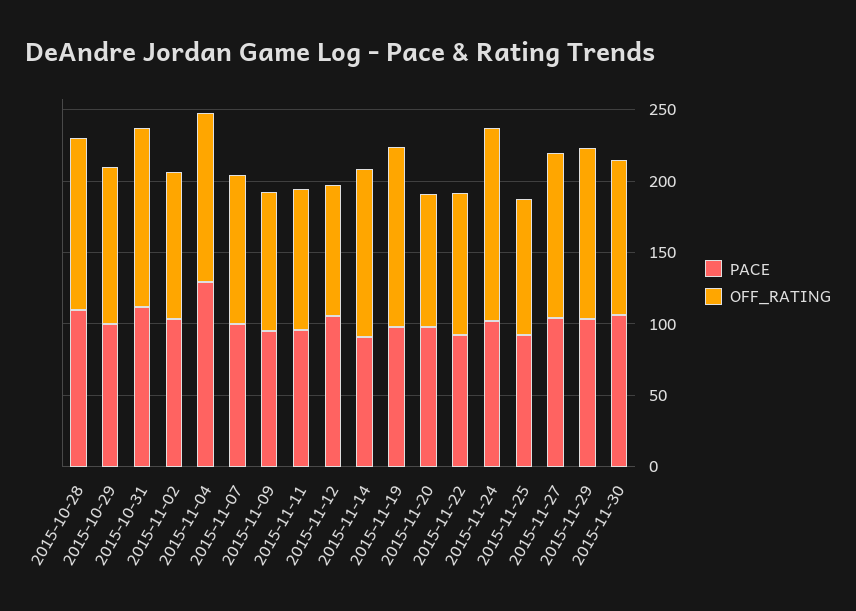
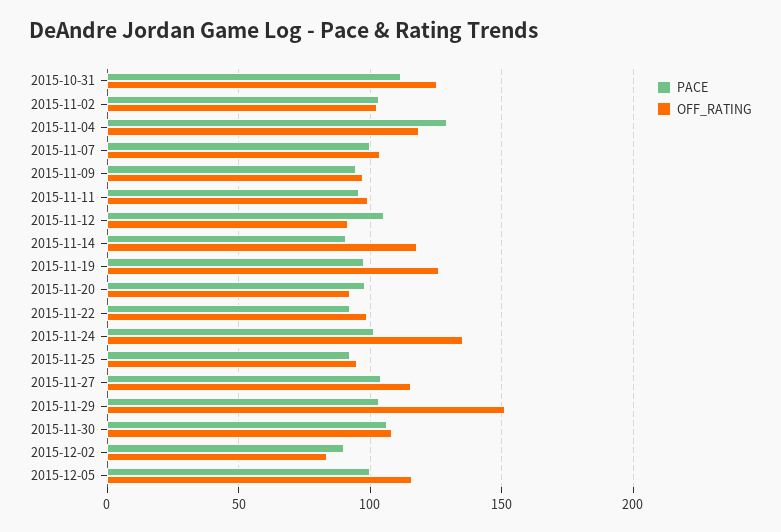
PACE, 2015-10-28: 110 -> none
OFF_RATING, 2015-10-28: 120 -> none
PACE, 2015-10-29: 100 -> none
OFF_RATING, 2015-10-29: 110 -> none
OFF_RATING, 2015-11-29: 120 -> 150
PACE, 2015-12-02: none -> 90
OFF_RATING, 2015-12-02: none -> 85
PACE, 2015-12-05: none -> 100
OFF_RATING, 2015-12-05: none -> 115

